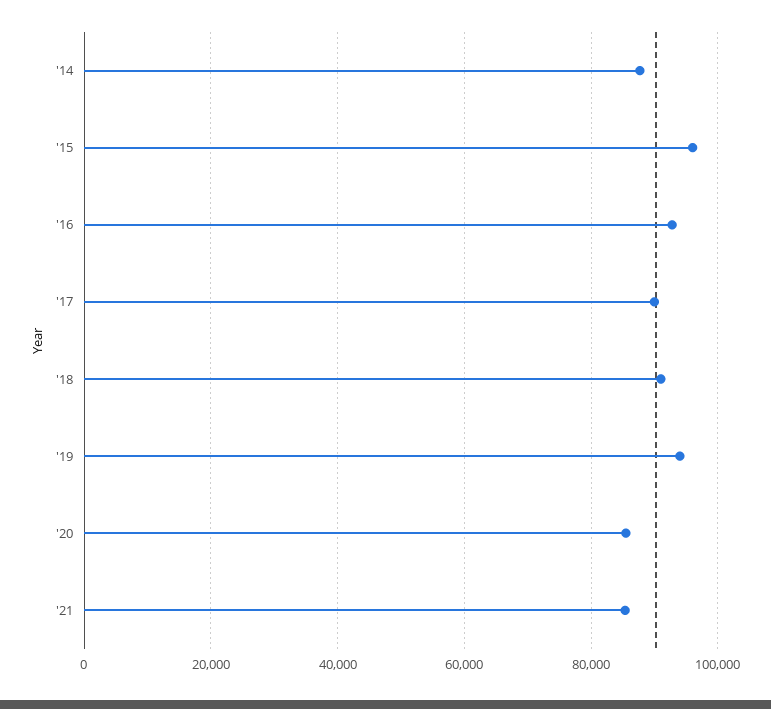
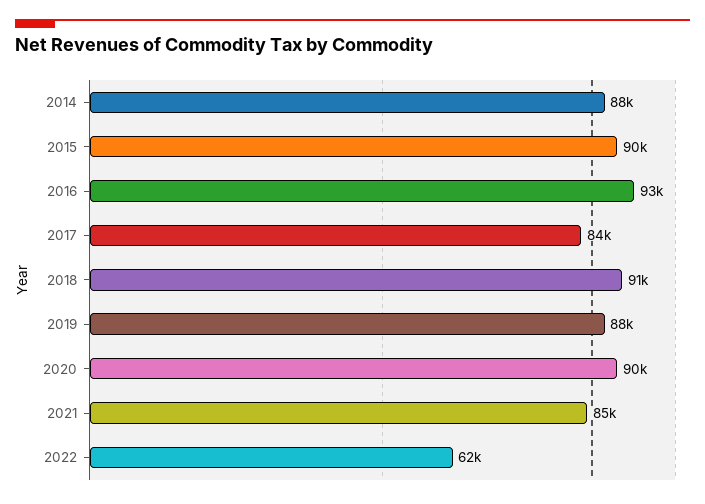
'15: 96000 -> 90000
'17: 90000 -> 84000
'19: 94000 -> 88000
'20: 86000 -> 90000
2022: none -> 62000

